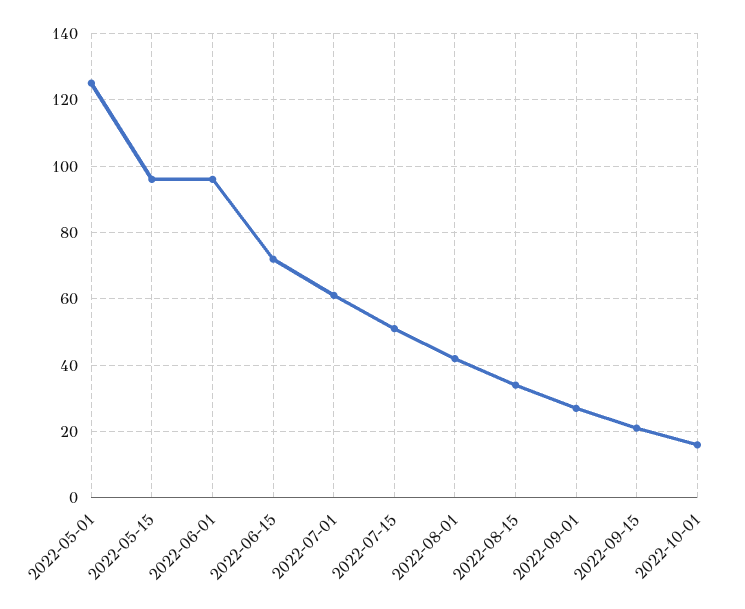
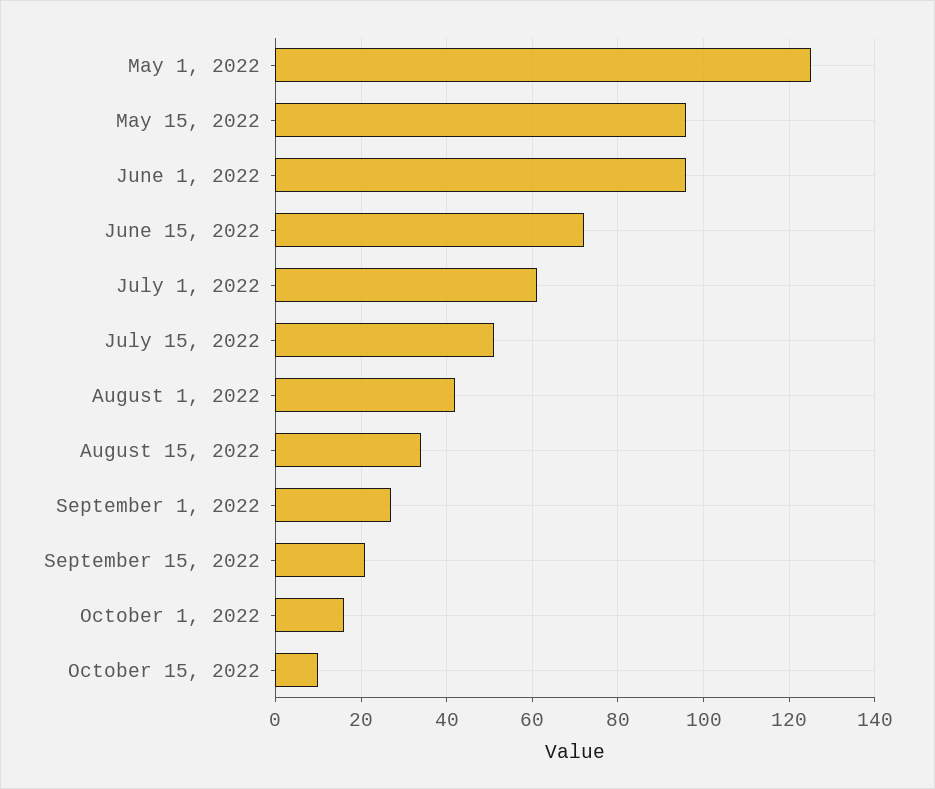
October 15, 2022: none -> 10

